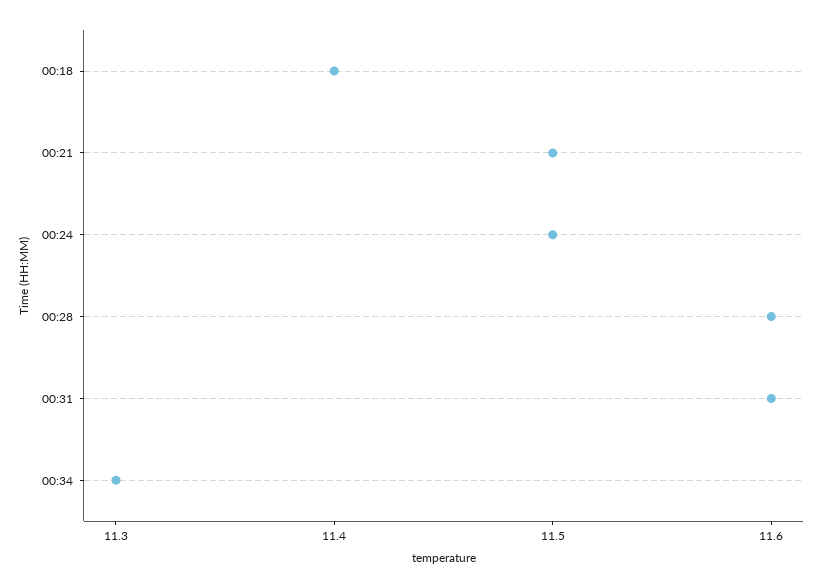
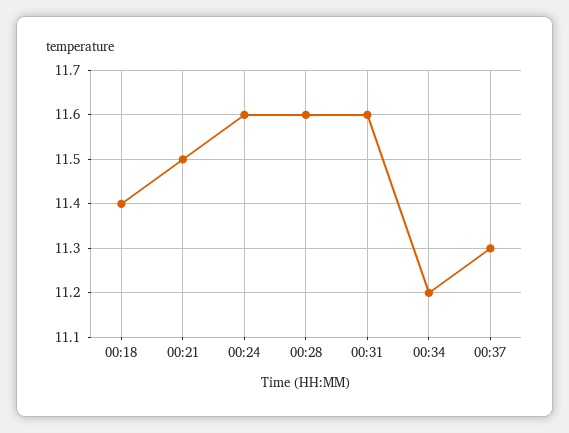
00:24: 11.5 -> 11.6
00:34: 11.3 -> 11.2
00:37: none -> 11.3

